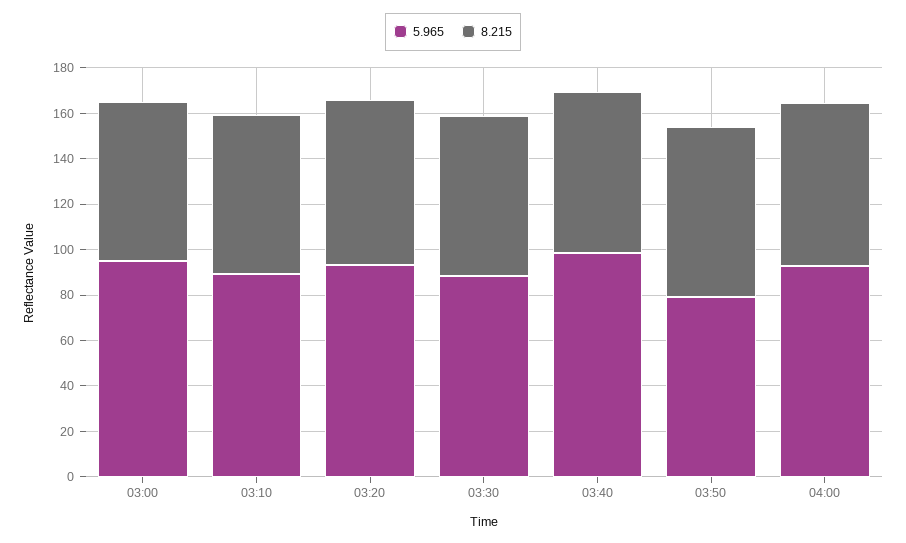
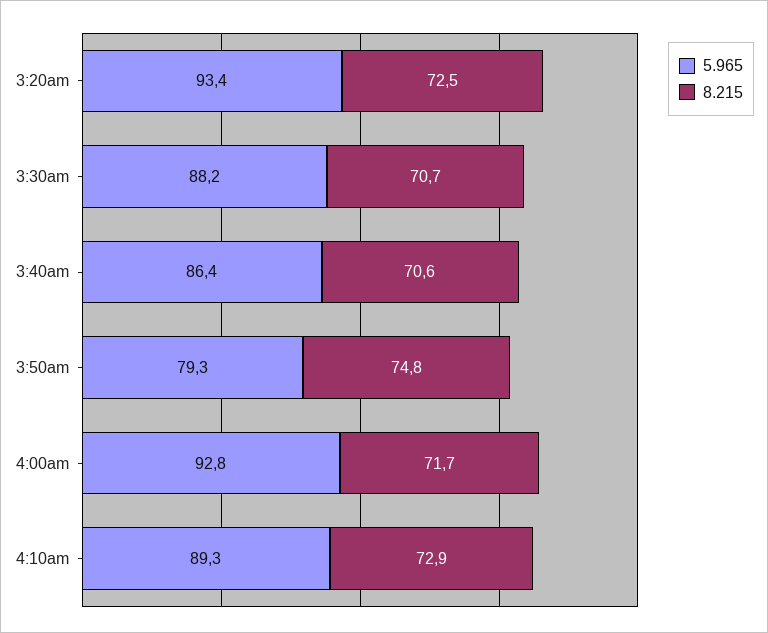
5.965, 03:00: 95 -> none
8.215, 03:00: 70 -> none
5.965, 03:10: 90 -> none
8.215, 03:10: 70 -> none
5.965, 03:40: 100 -> 86.4
5.965, 4:10am: none -> 89.3
8.215, 4:10am: none -> 72.9

